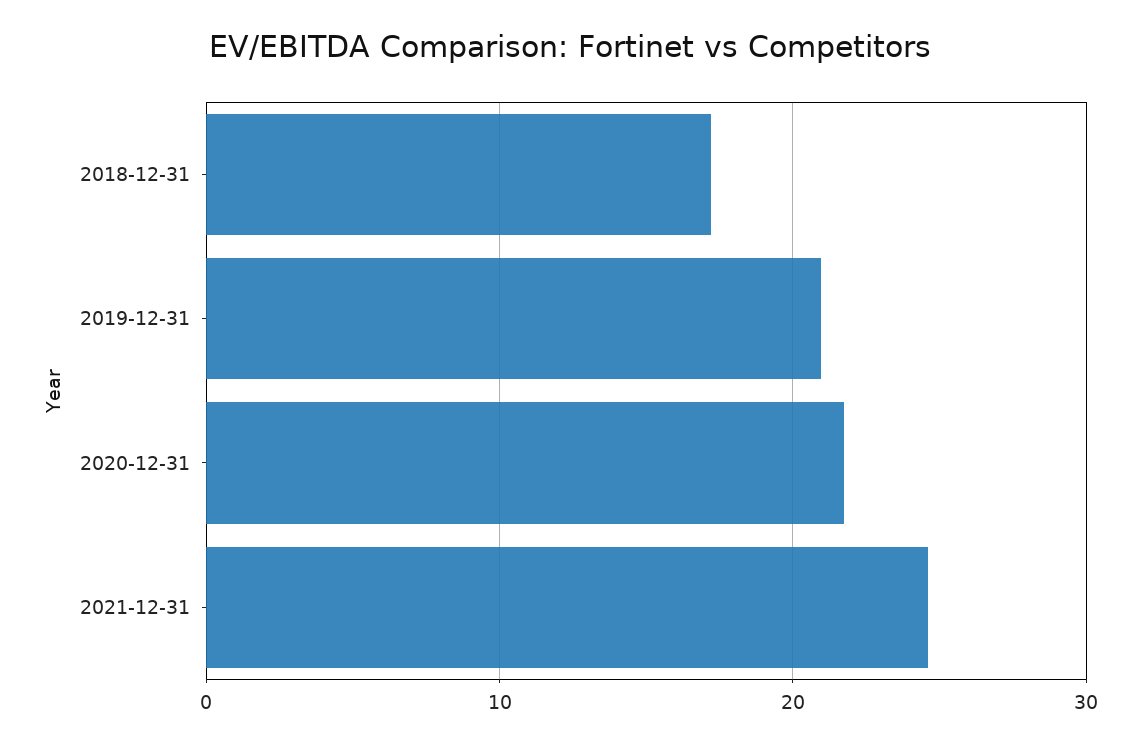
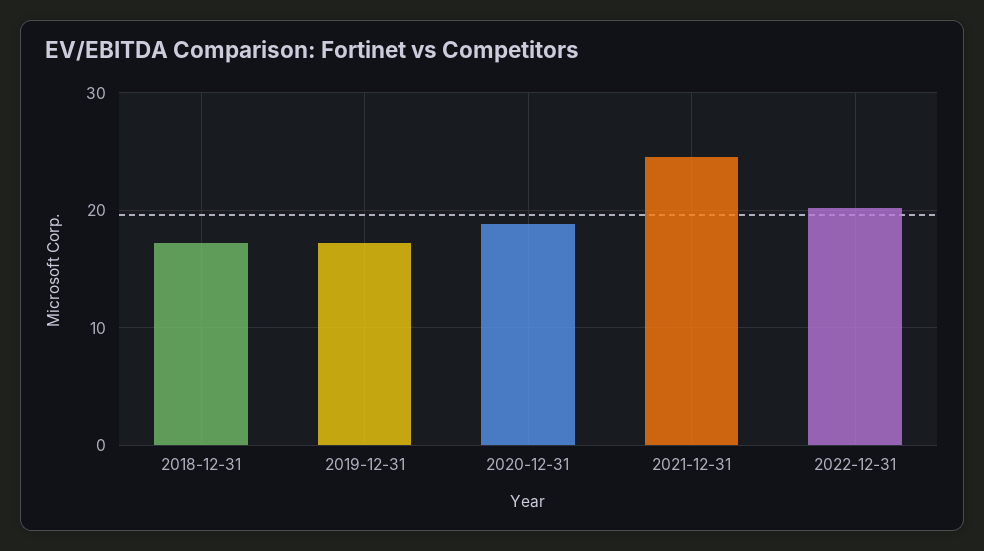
2019-12-31: 21 -> 17
2020-12-31: 22 -> 19
2022-12-31: none -> 20

